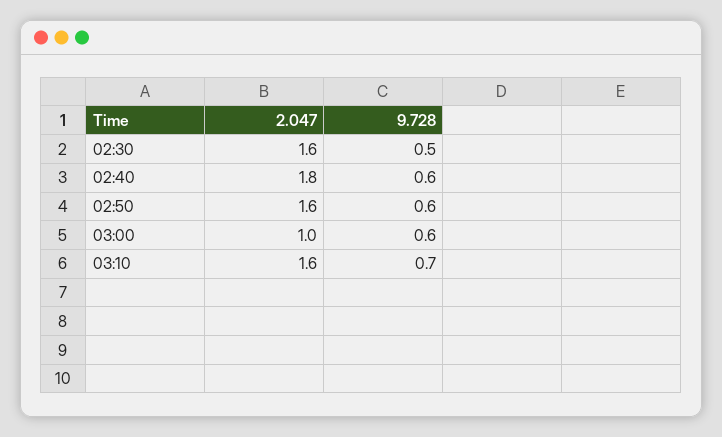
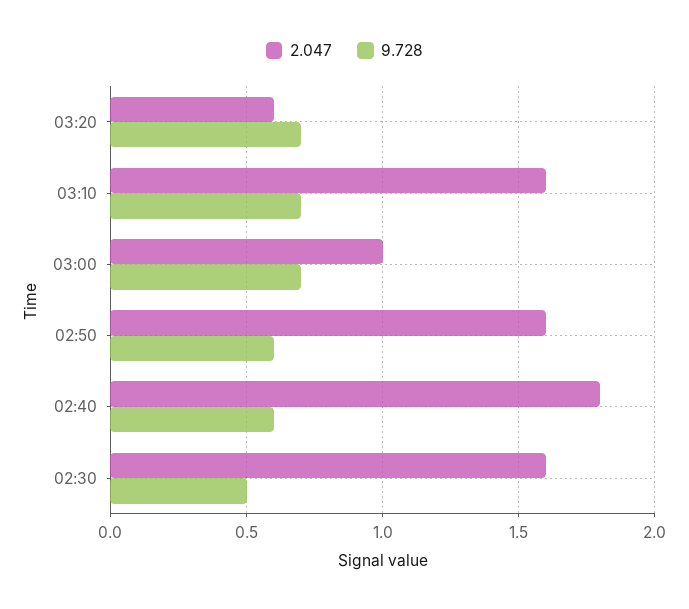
9.728, 03:00: 0.6 -> 0.7
2.047, 03:20: none -> 0.6
9.728, 03:20: none -> 0.7

